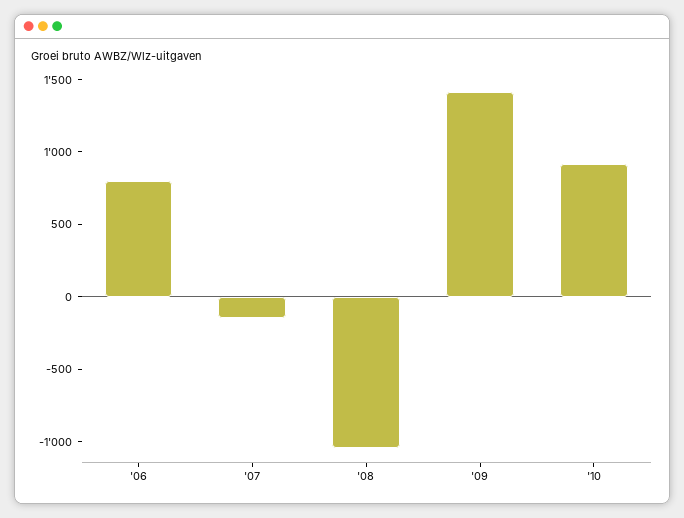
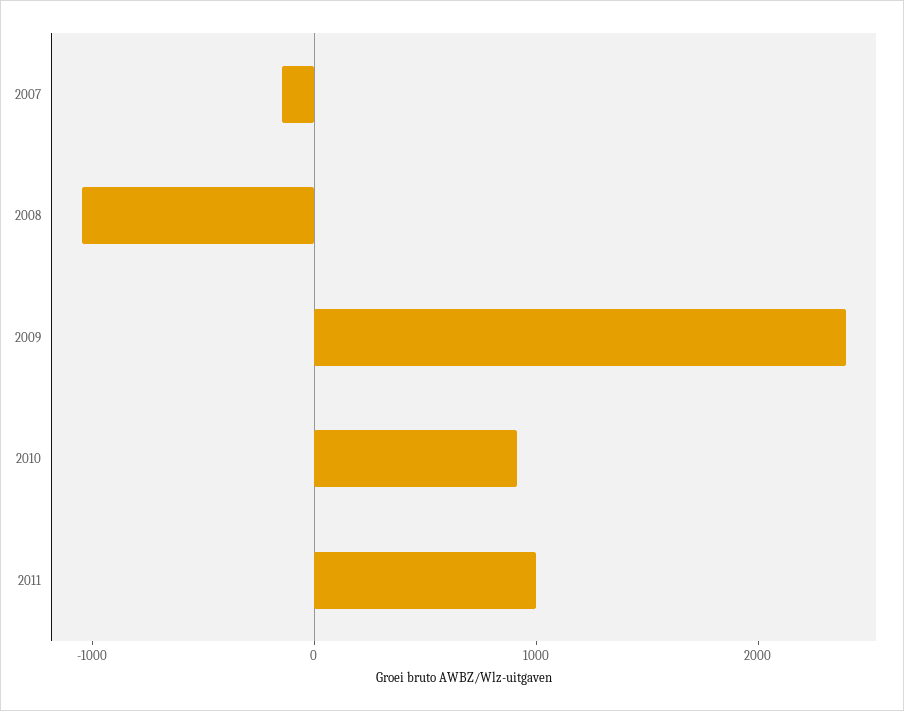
'06: 800 -> none
'09: 1400 -> 2400
2011: none -> 1000

